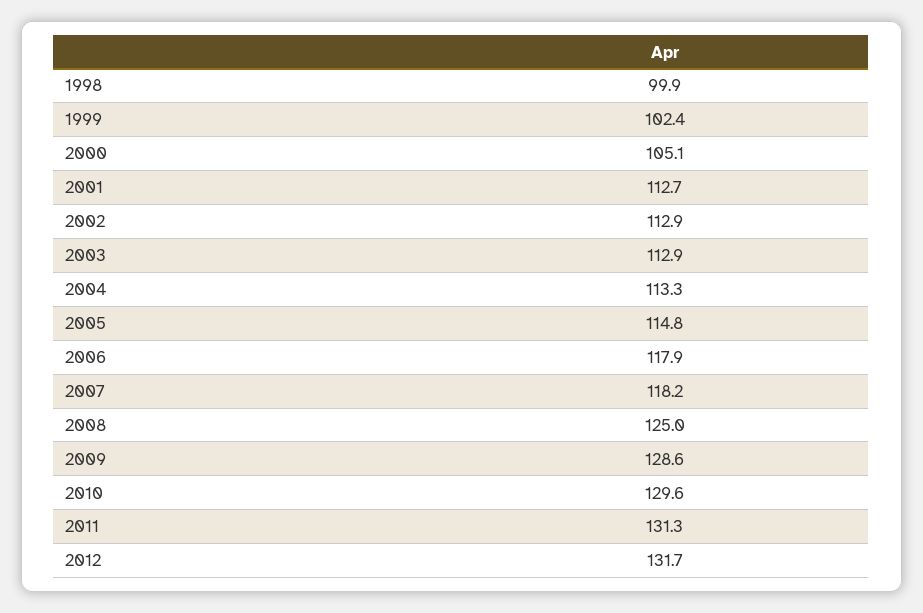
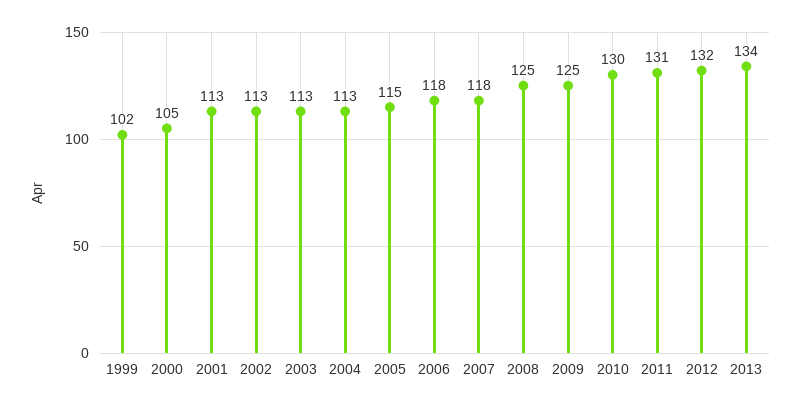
1998: 99.9 -> none
2009: 128.6 -> 125
2013: none -> 134

